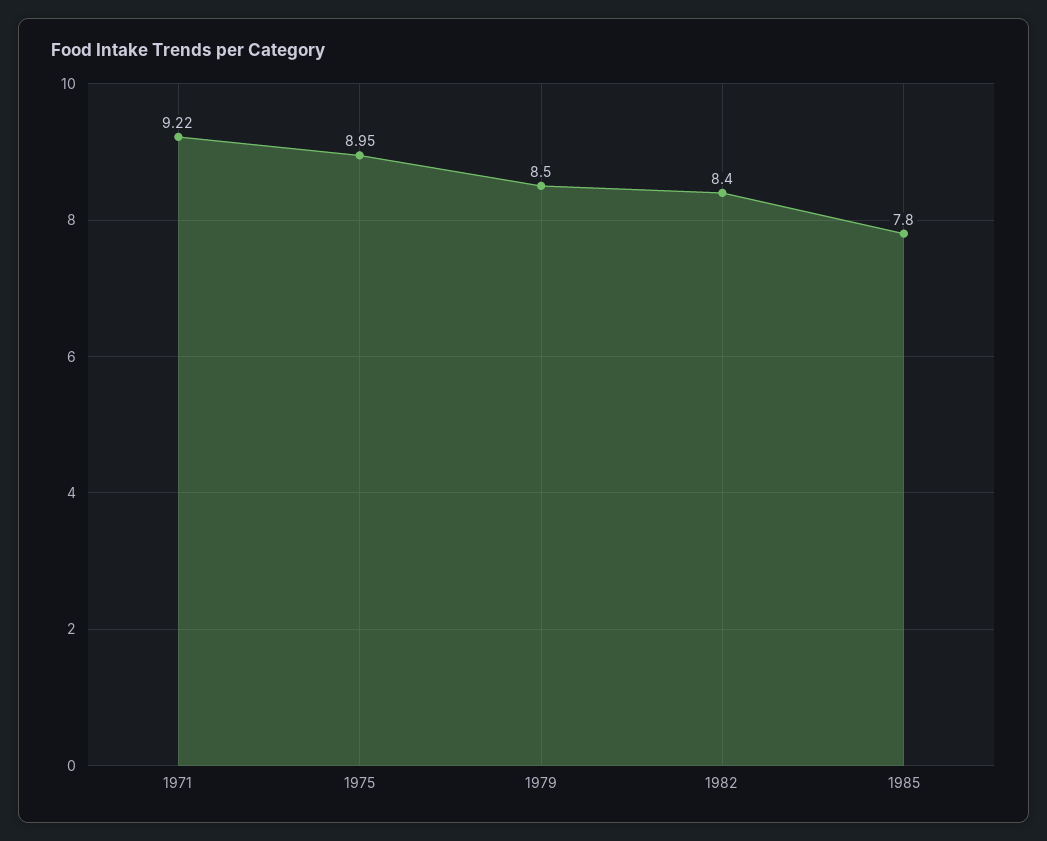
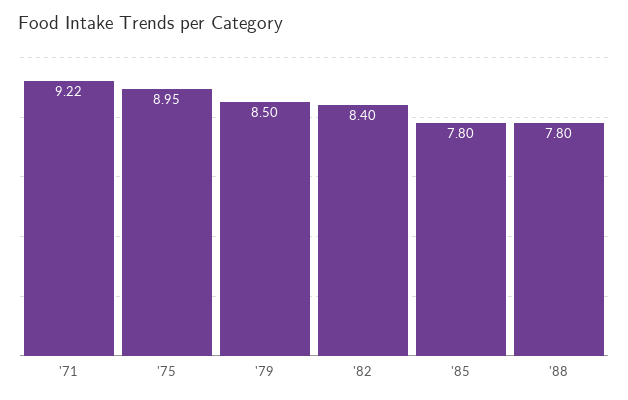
'88: none -> 7.8

